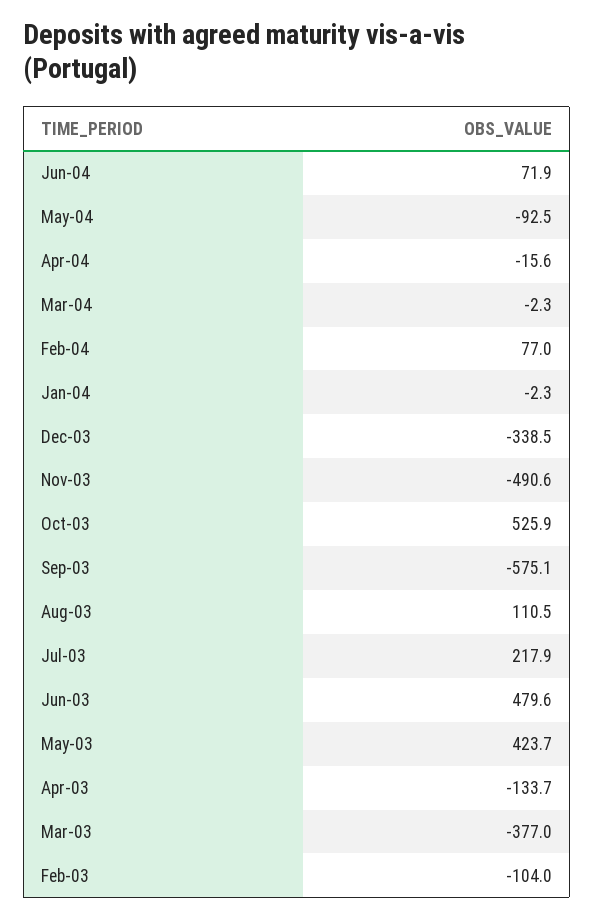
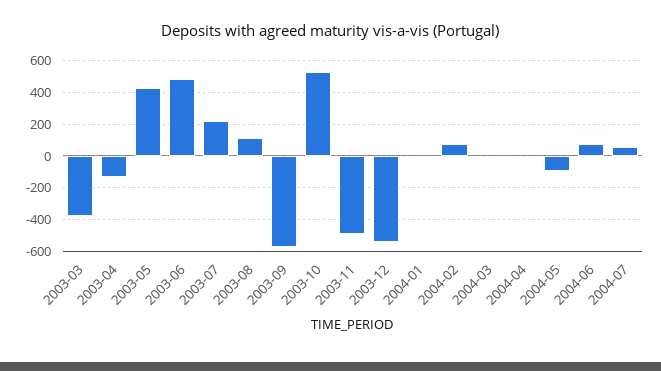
Dec-03: -338.5 -> -550
Feb-03: -104 -> none
2004-07: none -> 50

